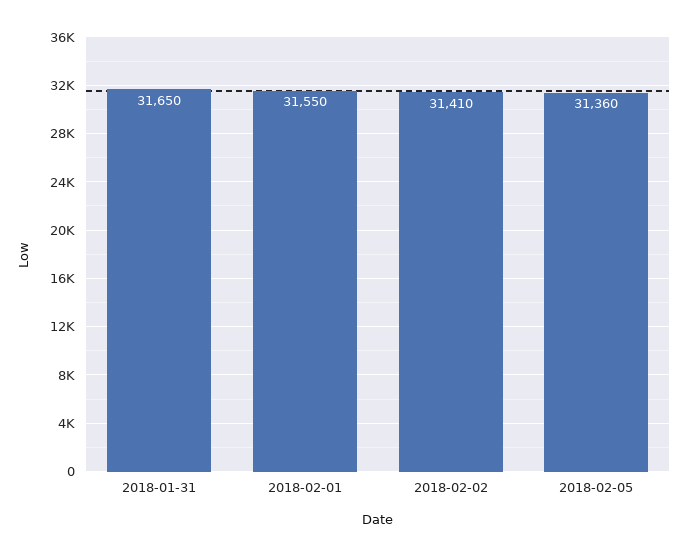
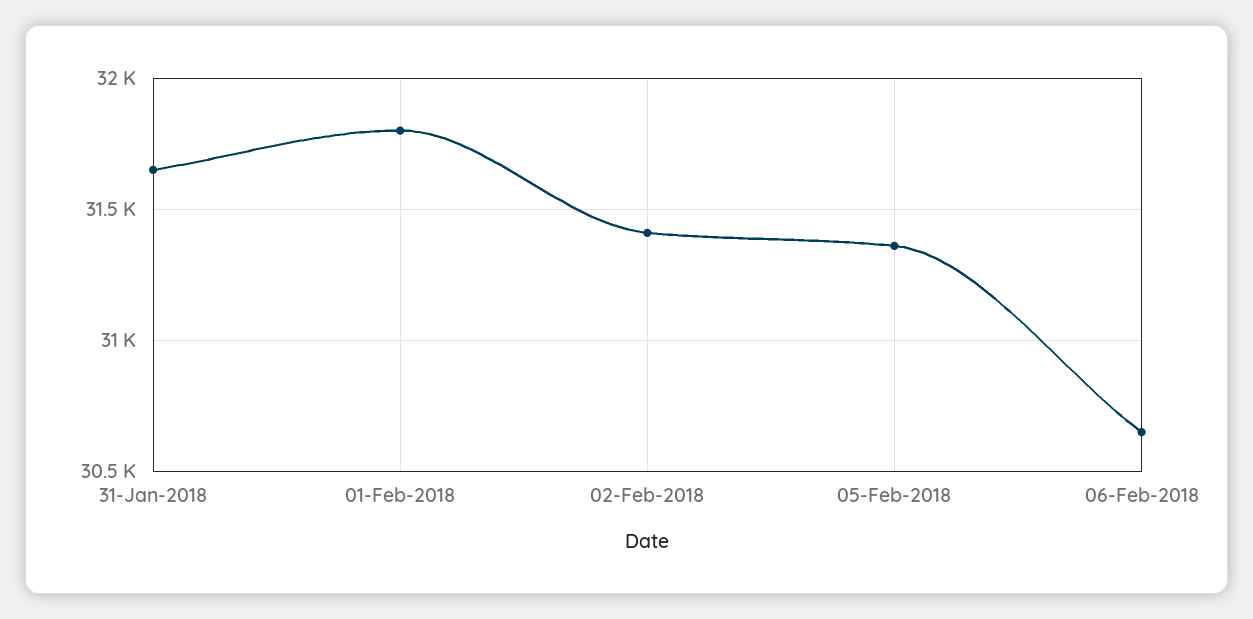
2018-02-01: 31550 -> 31800
06-Feb-2018: none -> 30650

